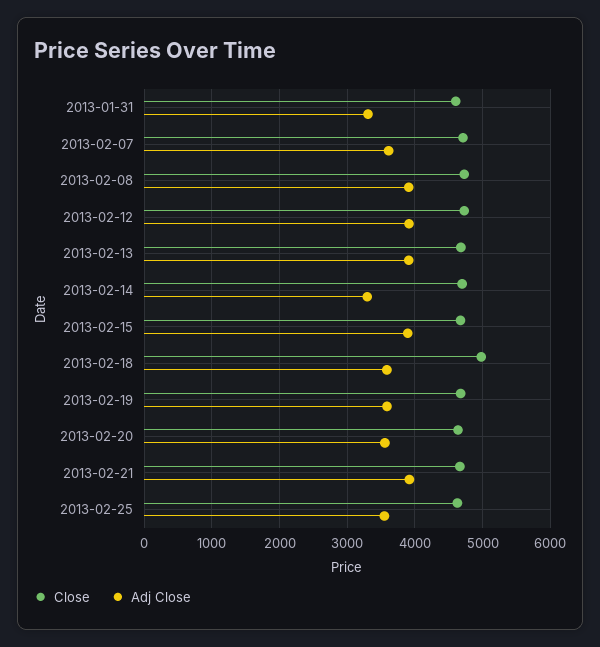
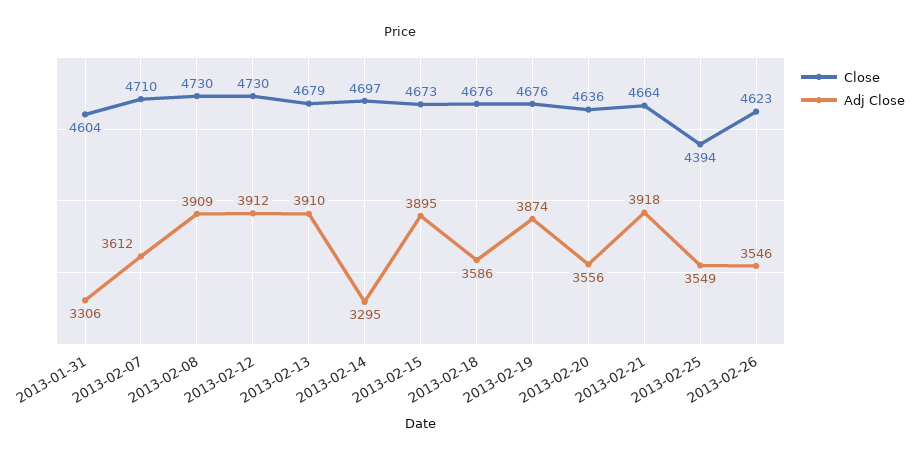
Close, 2013-02-18: 5000 -> 4676
Adj Close, 2013-02-19: 3600 -> 3874
Close, 2013-02-25: 4600 -> 4394
Close, 2013-02-26: none -> 4623
Adj Close, 2013-02-26: none -> 3546

